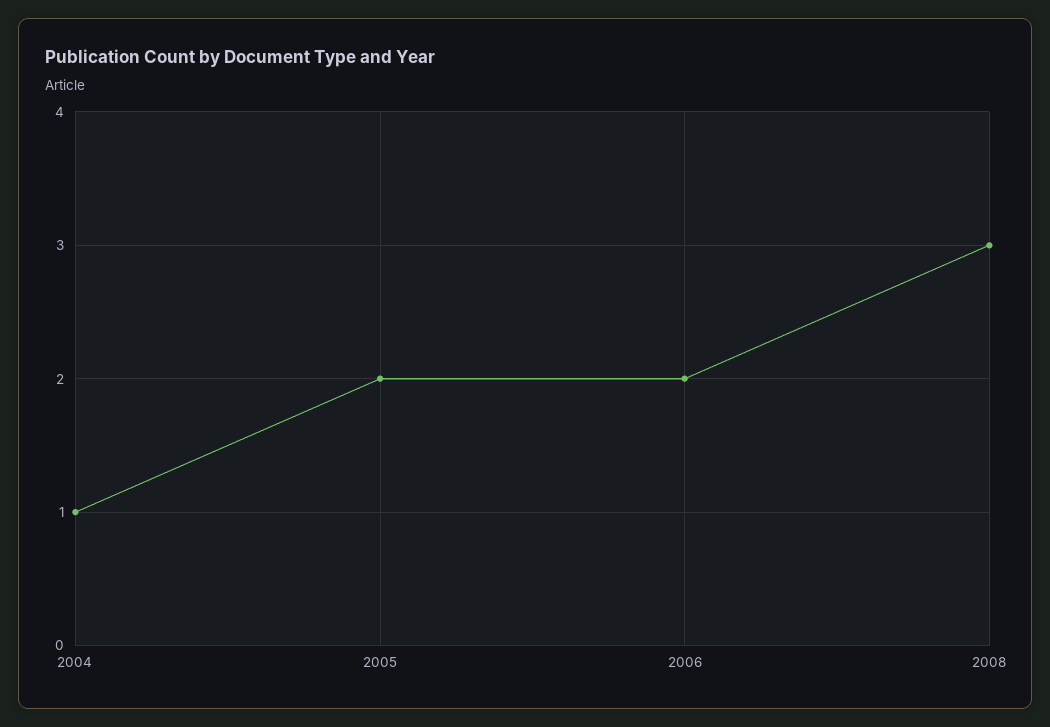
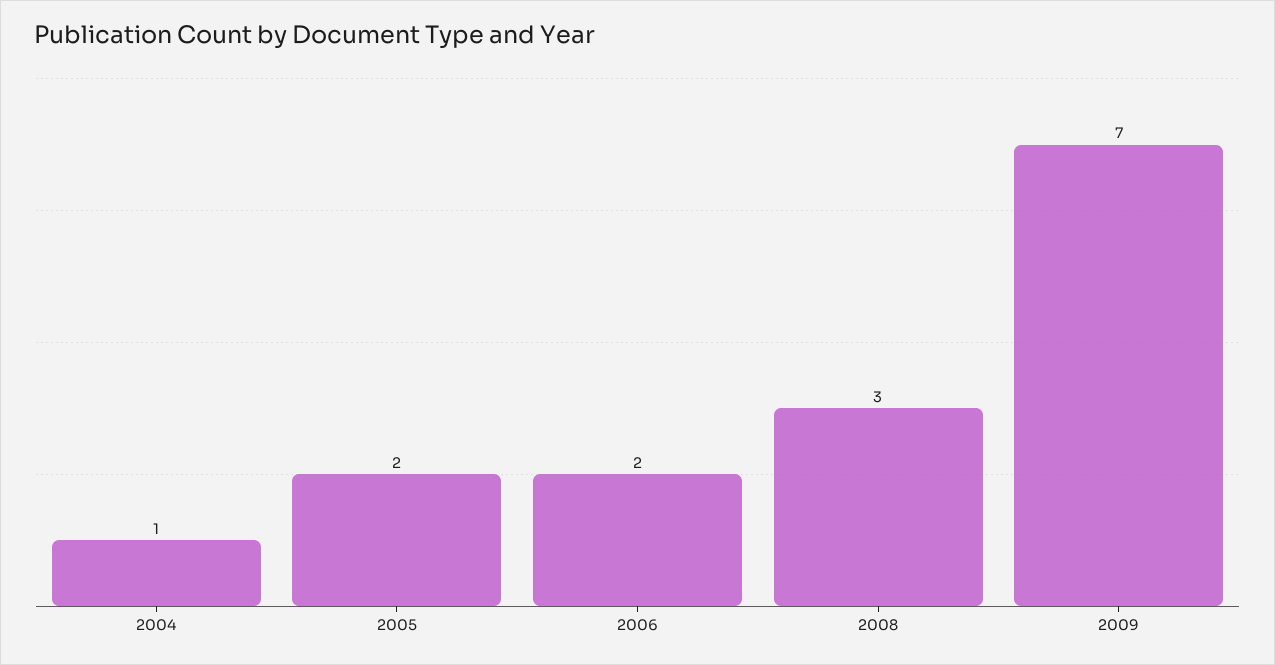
2009: none -> 7

